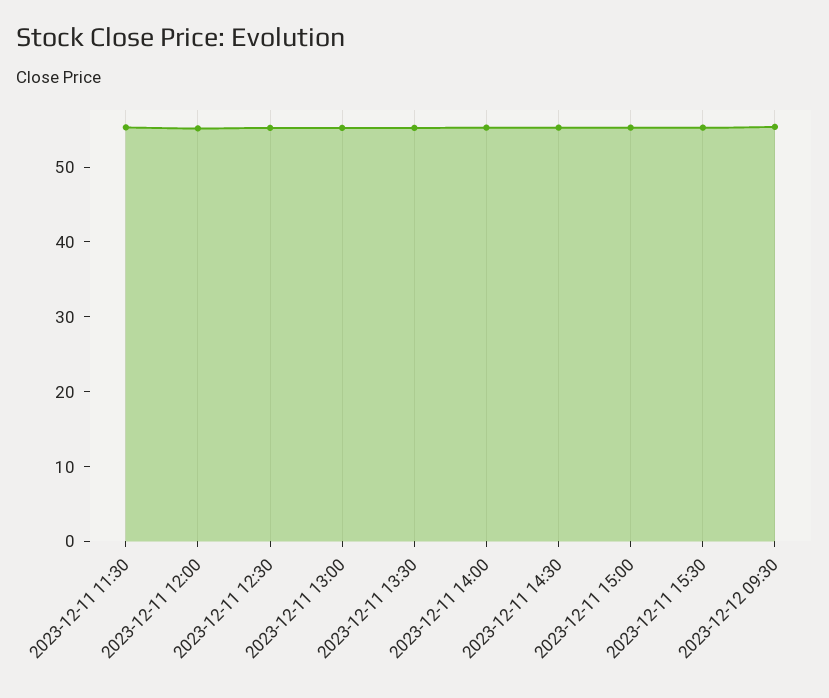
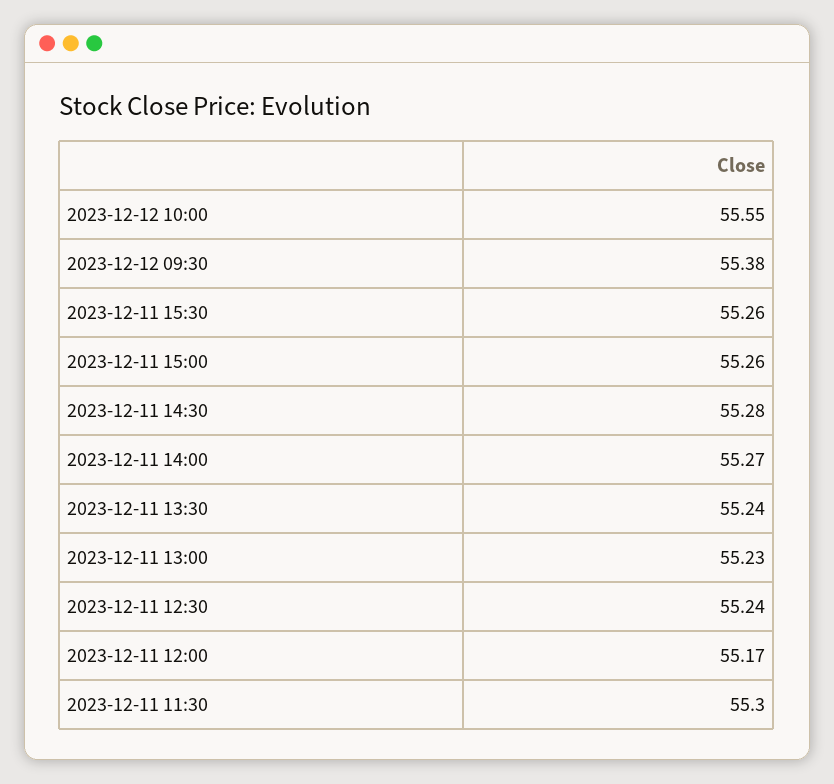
2023-12-12 10:00: none -> 55.55

